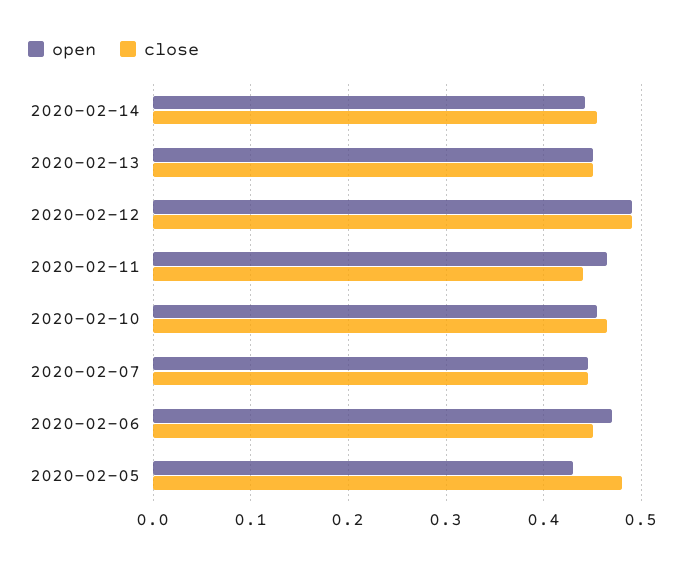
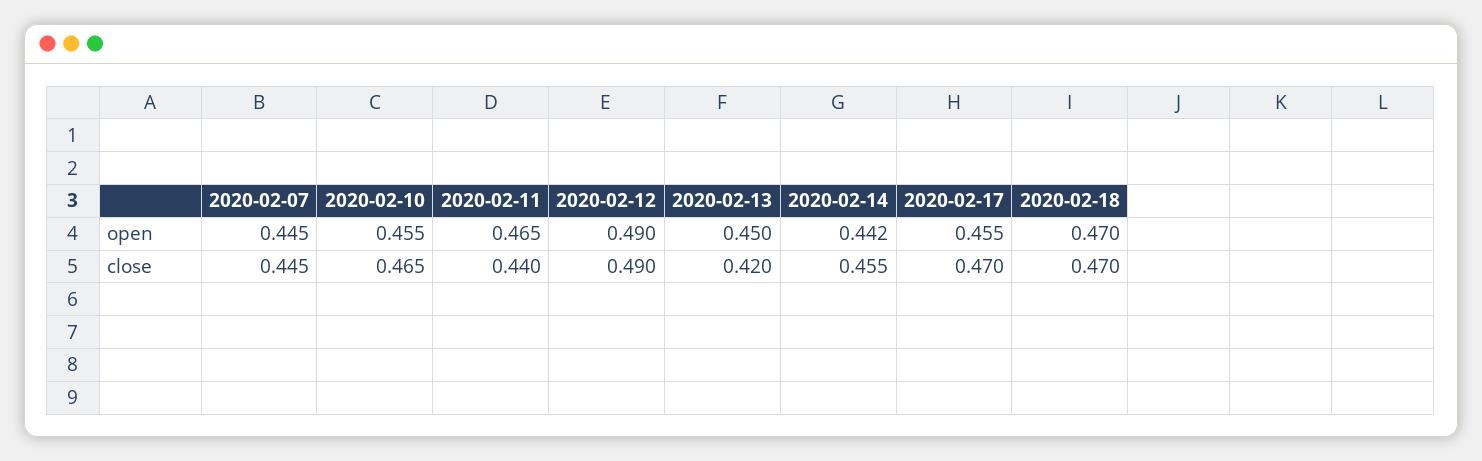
close, 2020-02-13: 0.45 -> 0.42
open, 2020-02-06: 0.47 -> none
close, 2020-02-06: 0.45 -> none
open, 2020-02-05: 0.43 -> none
close, 2020-02-05: 0.48 -> none
open, 2020-02-17: none -> 0.455
open, 2020-02-18: none -> 0.47
close, 2020-02-17: none -> 0.47
close, 2020-02-18: none -> 0.47

